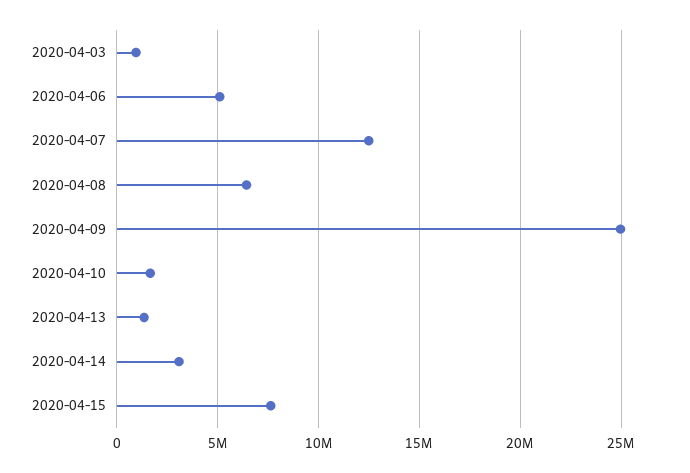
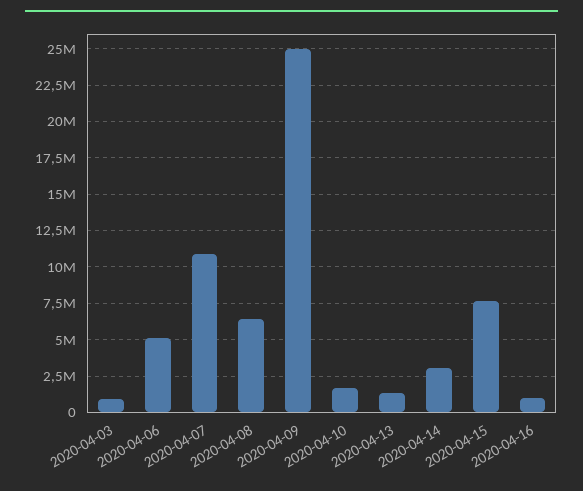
2020-04-07: 12500000 -> 11000000
2020-04-16: none -> 1000000

